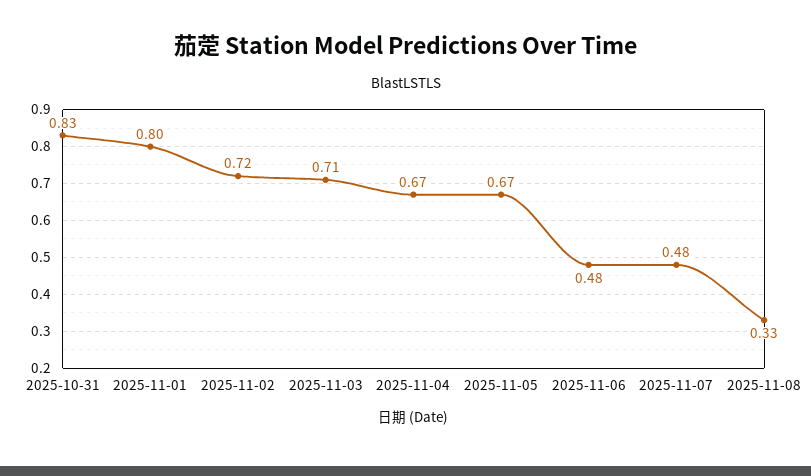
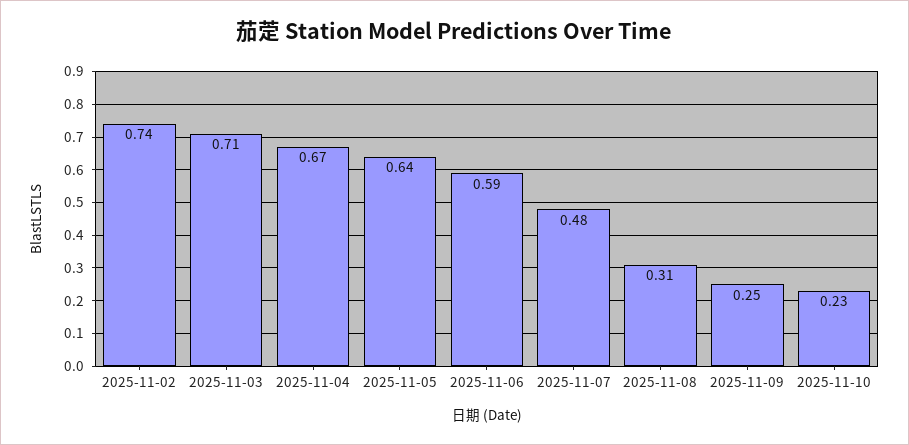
2025-10-31: 0.83 -> none
2025-11-01: 0.8 -> none
2025-11-02: 0.72 -> 0.74
2025-11-05: 0.67 -> 0.64
2025-11-06: 0.48 -> 0.59
2025-11-08: 0.33 -> 0.31
2025-11-09: none -> 0.25
2025-11-10: none -> 0.23

